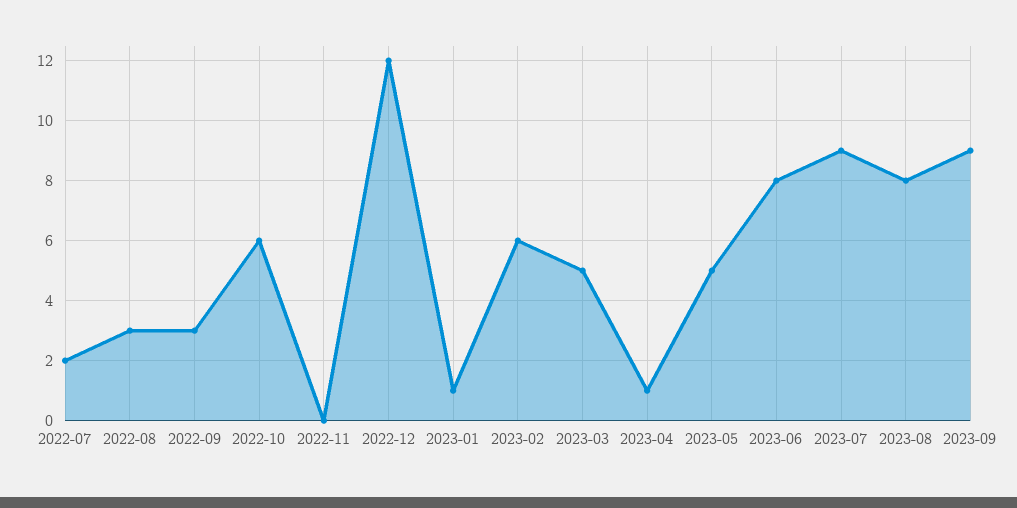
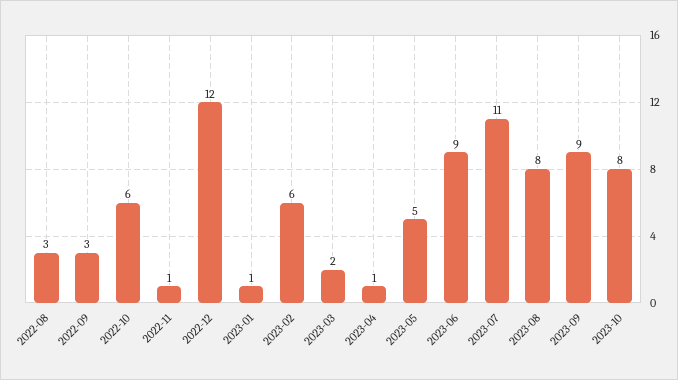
2022-07: 2 -> none
2022-11: 0 -> 1
2023-03: 5 -> 2
2023-06: 8 -> 9
2023-07: 9 -> 11
2023-10: none -> 8

